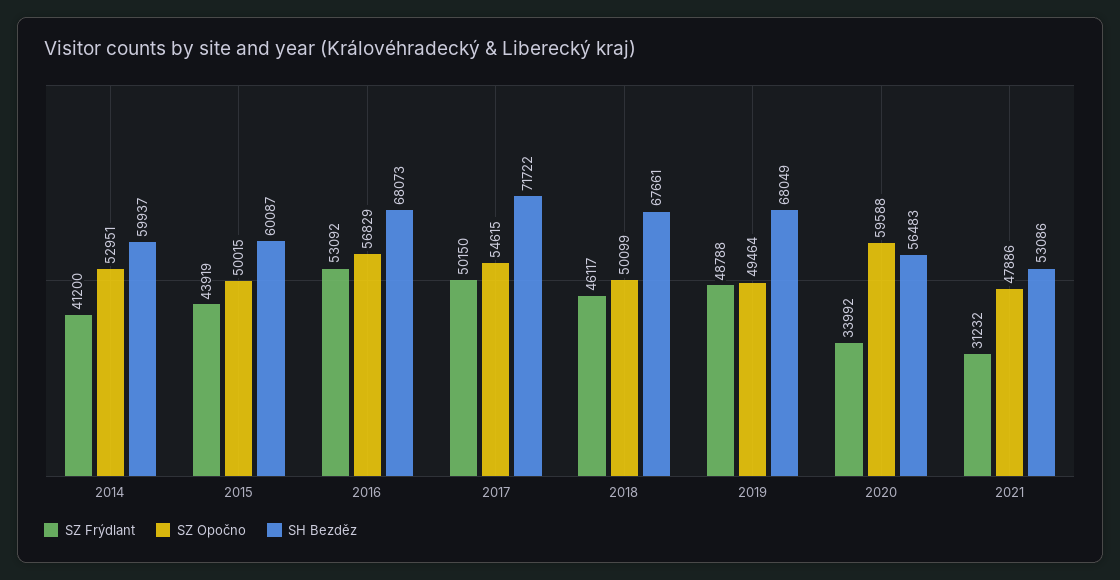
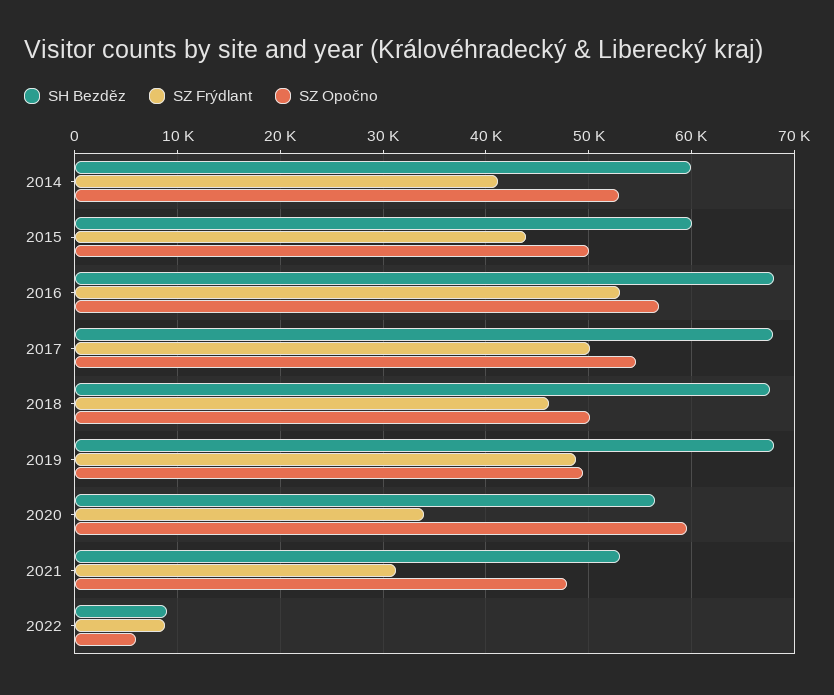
SH Bezděz, 2017: 71722 -> 68000
SH Bezděz, 2022: none -> 9000
SZ Frýdlant, 2022: none -> 9000
SZ Opočno, 2022: none -> 6000

